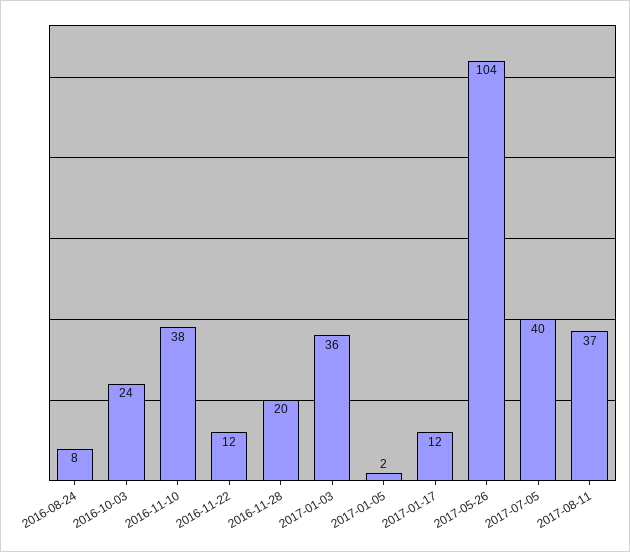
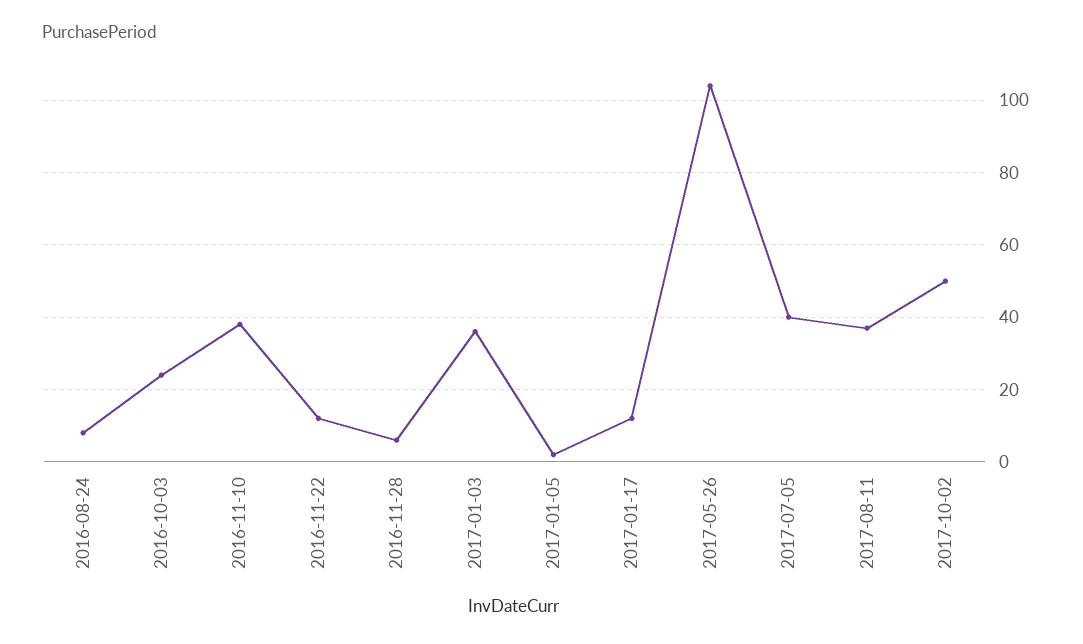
2016-11-28: 20 -> 5
2017-10-02: none -> 50

